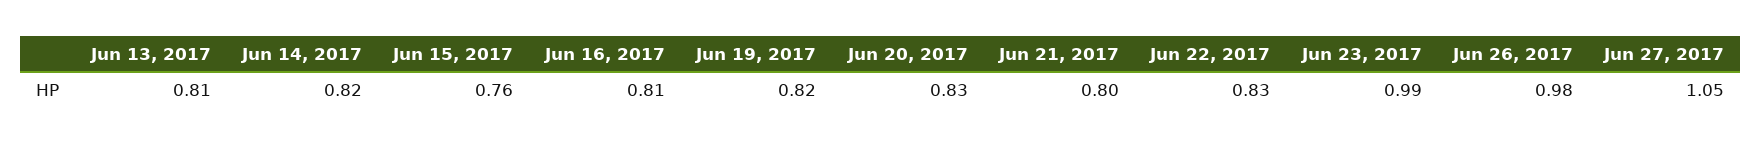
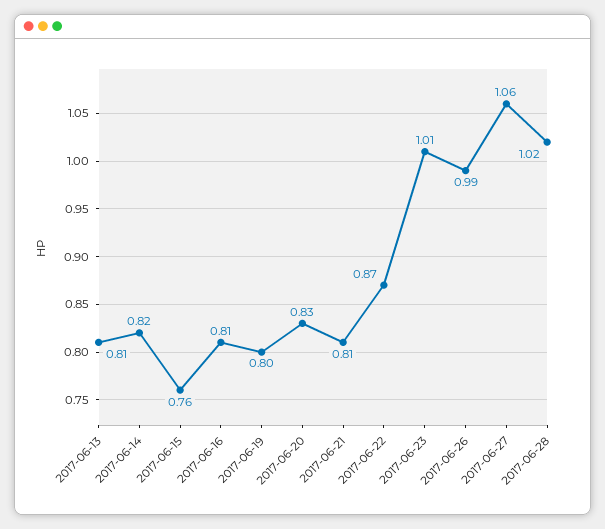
Jun 19, 2017: 0.82 -> 0.8
Jun 21, 2017: 0.8 -> 0.81
Jun 22, 2017: 0.83 -> 0.87
Jun 23, 2017: 0.99 -> 1.01
Jun 26, 2017: 0.98 -> 0.99
Jun 27, 2017: 1.05 -> 1.06
2017-06-28: none -> 1.02

